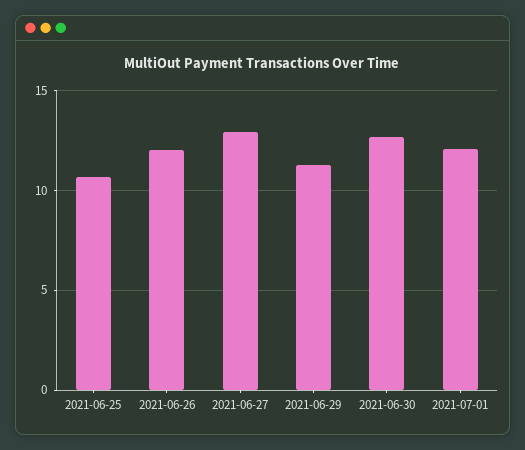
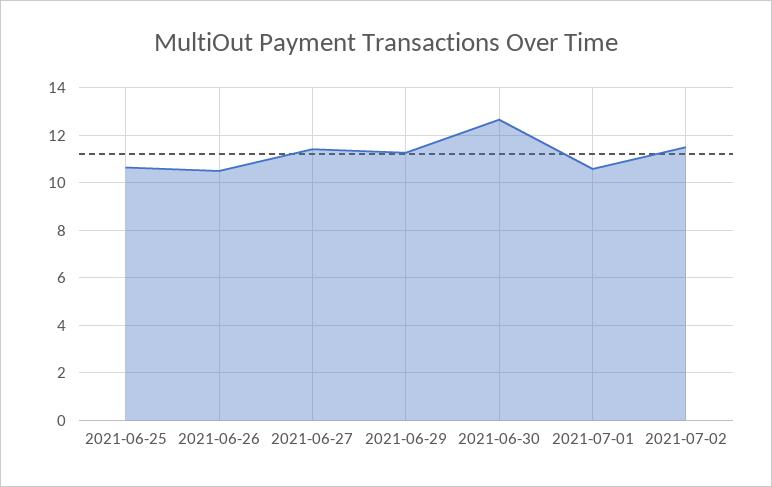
2021-06-26: 12 -> 10.5
2021-06-27: 13 -> 11.5
2021-07-01: 12 -> 10.5
2021-07-02: none -> 11.5

